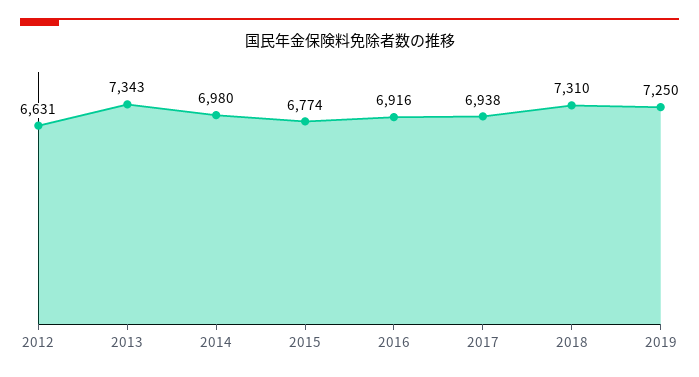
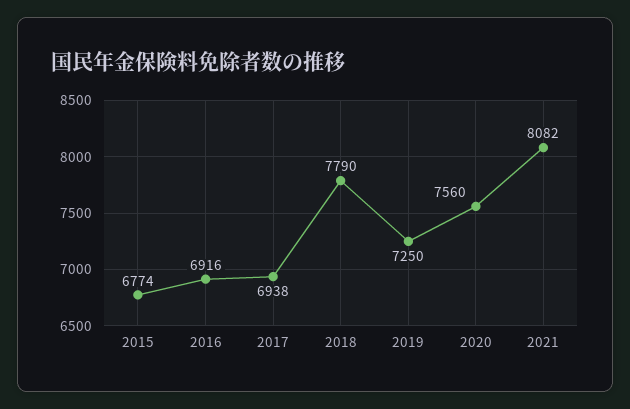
2012: 6631 -> none
2013: 7343 -> none
2014: 6980 -> none
2018: 7310 -> 7790
2020: none -> 7560
2021: none -> 8082

